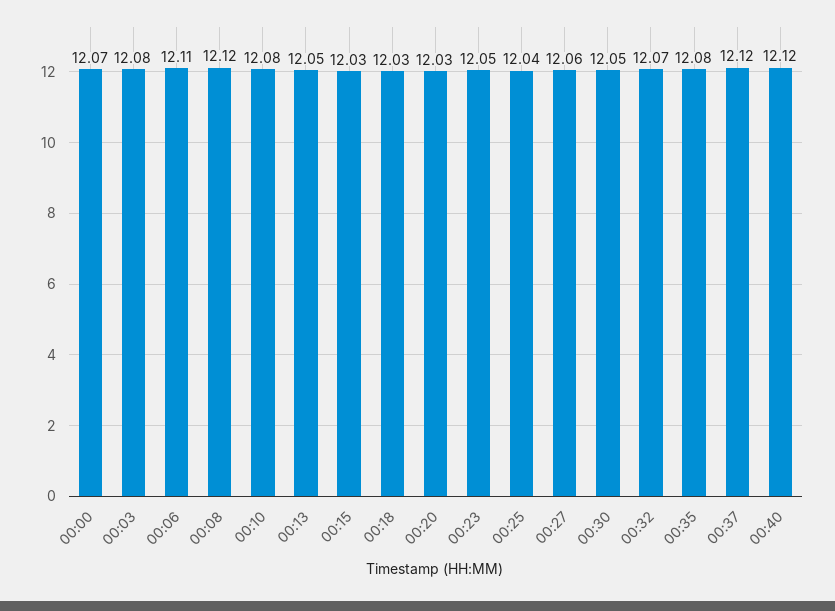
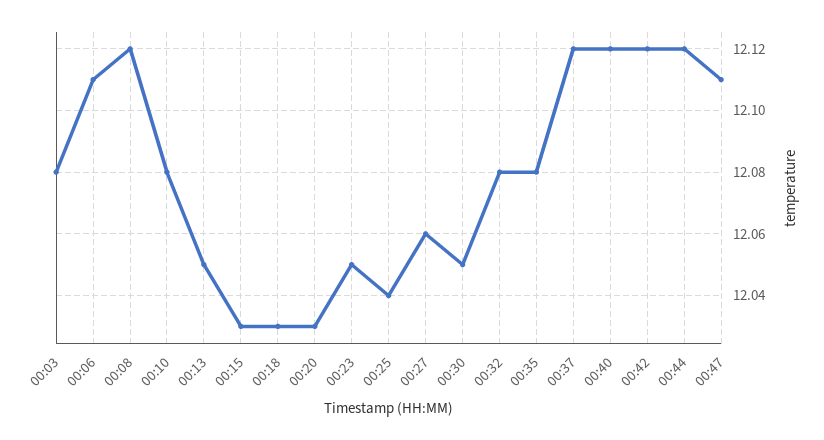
00:00: 12.07 -> none
00:32: 12.07 -> 12.08
00:42: none -> 12.12
00:44: none -> 12.12
00:47: none -> 12.11

